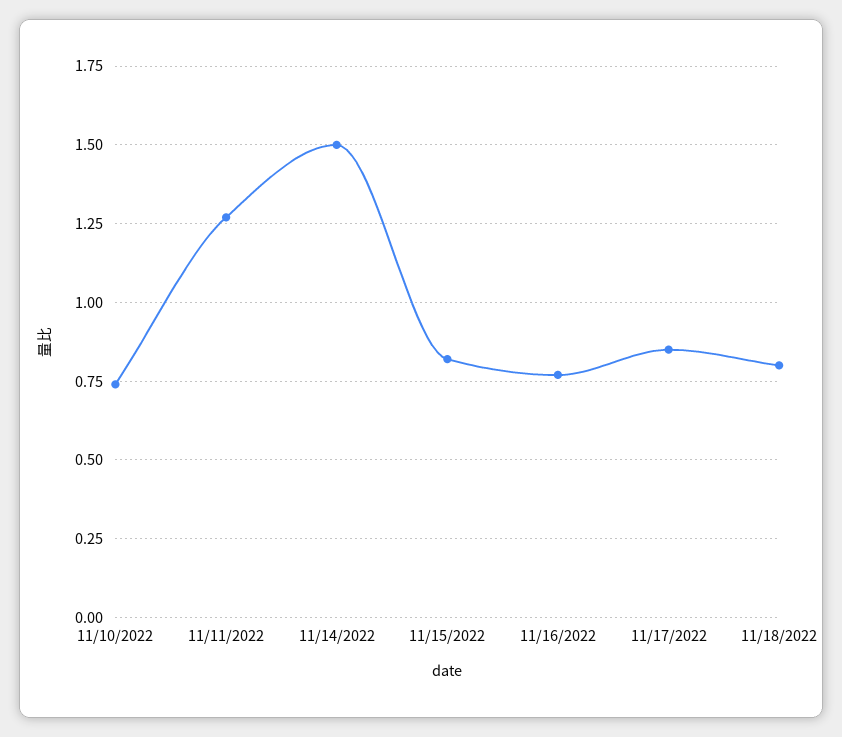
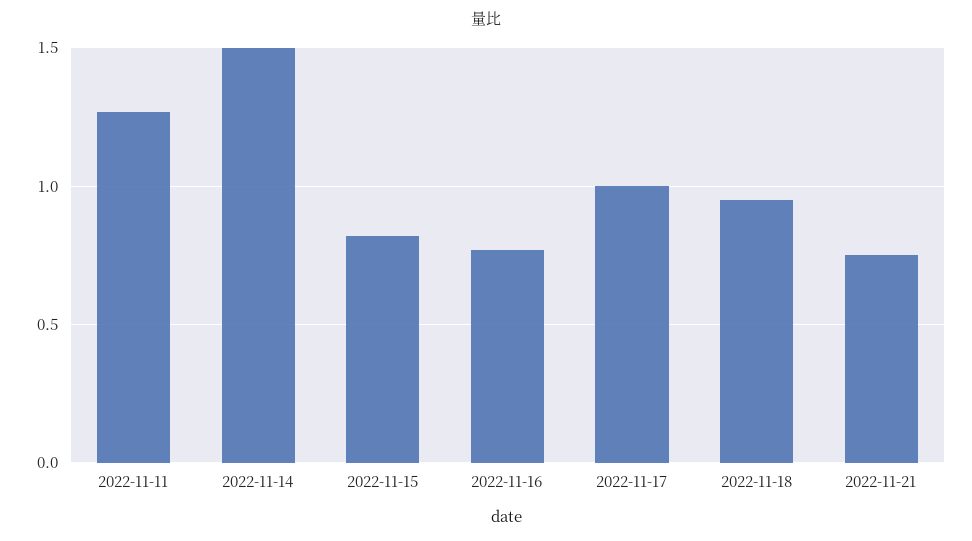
11/10/2022: 0.75 -> none
11/17/2022: 0.85 -> 1
11/18/2022: 0.8 -> 0.95
2022-11-21: none -> 0.75

